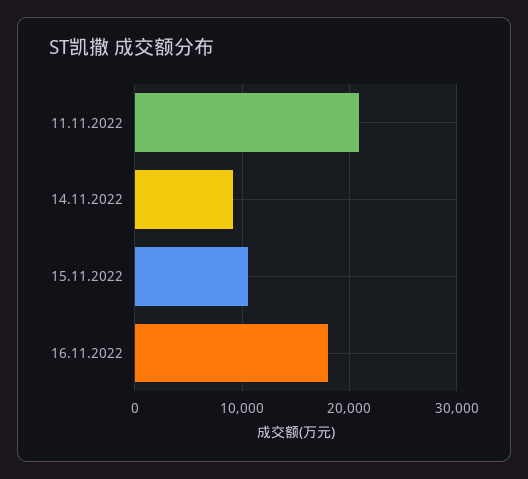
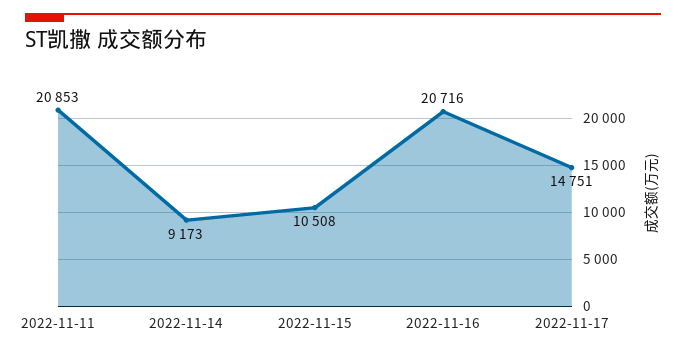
16.11.2022: 18000 -> 20716
2022-11-17: none -> 14751

